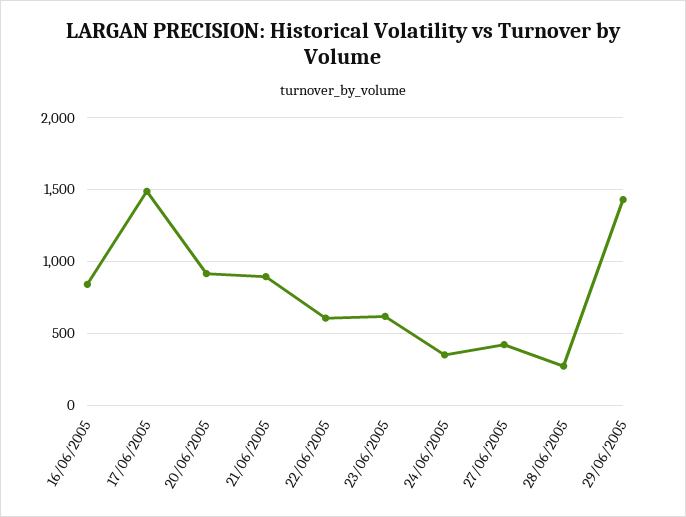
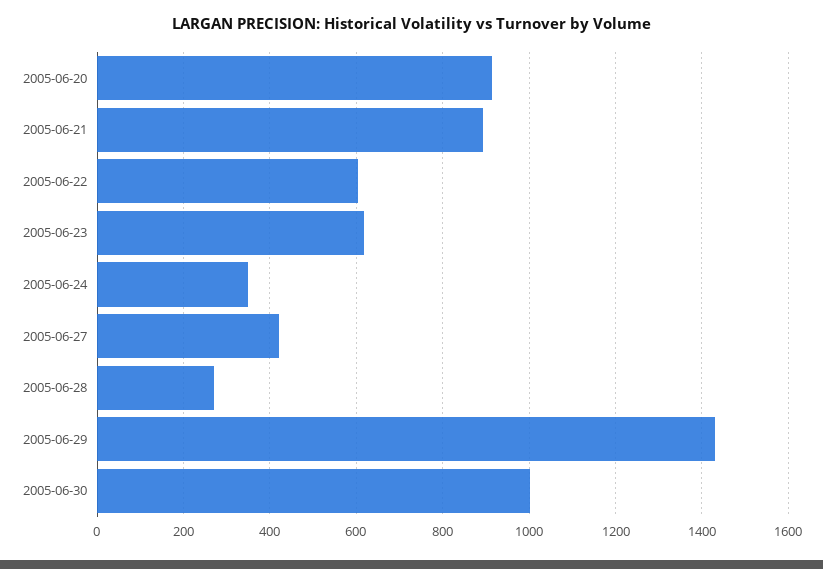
16/06/2005: 850 -> none
17/06/2005: 1500 -> none
2005-06-30: none -> 1000

